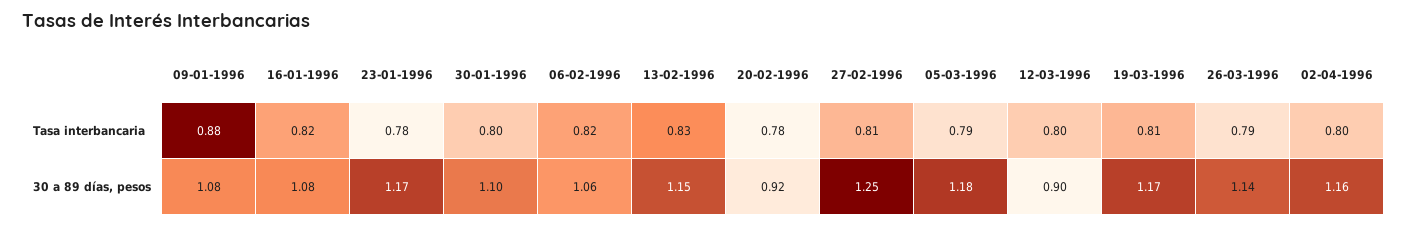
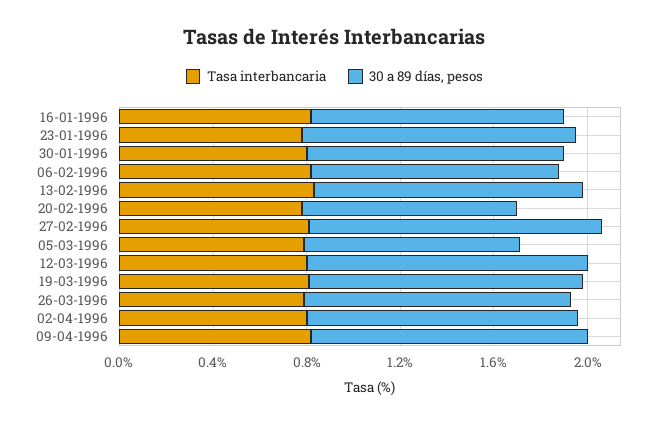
Tasa interbancaria, 09-01-1996: 0.88 -> none
30 a 89 días, pesos, 09-01-1996: 1.08 -> none
30 a 89 días, pesos, 05-03-1996: 1.18 -> 0.9
30 a 89 días, pesos, 12-03-1996: 0.9 -> 1.2
Tasa interbancaria, 09-04-1996: none -> 0.8
30 a 89 días, pesos, 09-04-1996: none -> 1.2

